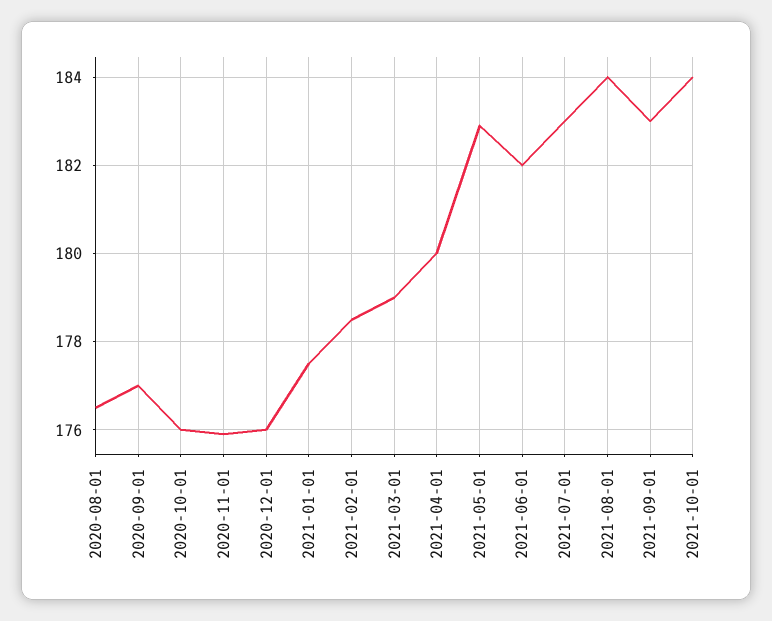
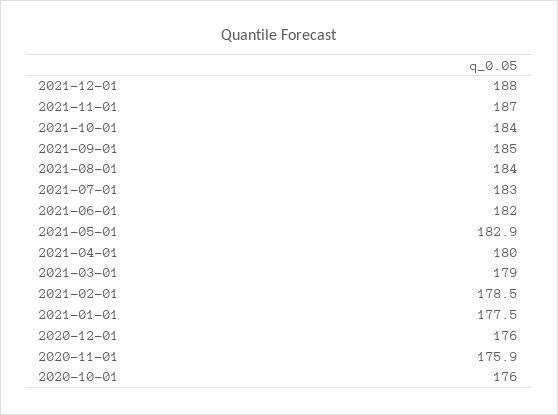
2020-08-01: 176.5 -> none
2020-09-01: 177 -> none
2021-09-01: 183 -> 185
2021-12-01: none -> 188
2021-11-01: none -> 187

